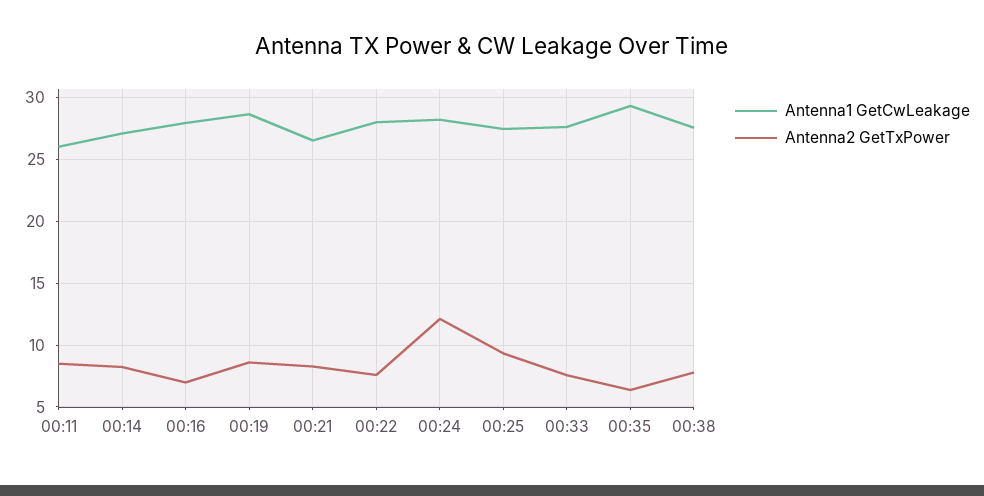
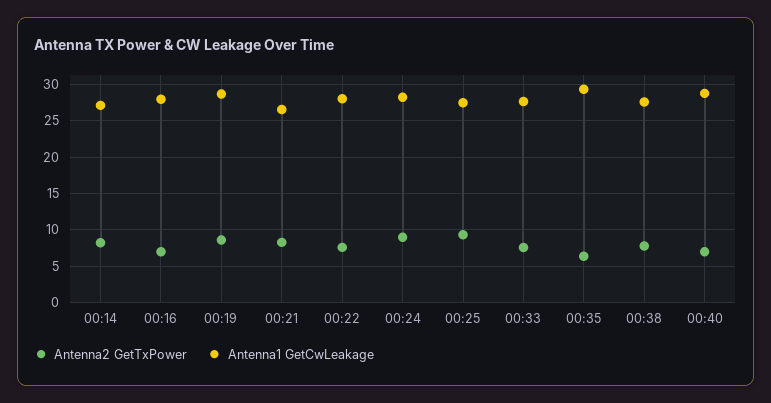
Antenna1 GetCwLeakage, 00:11: 26 -> none
Antenna2 GetTxPower, 00:11: 8.5 -> none
Antenna2 GetTxPower, 00:24: 12 -> 9
Antenna2 GetTxPower, 00:40: none -> 7
Antenna1 GetCwLeakage, 00:40: none -> 29

